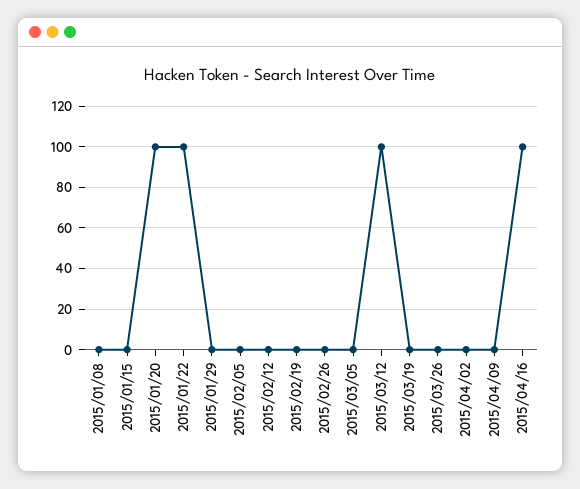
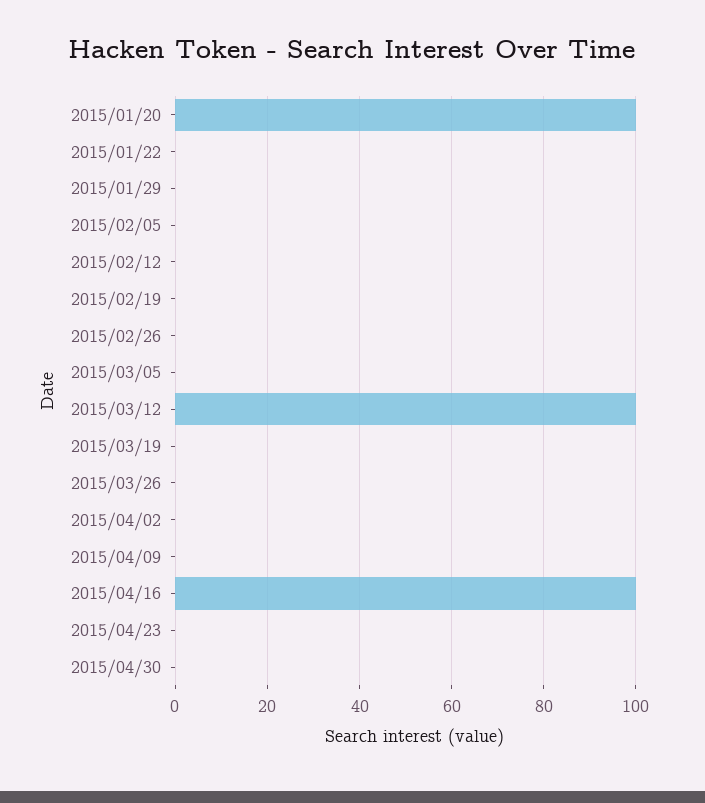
2015/01/08: 0 -> none
2015/01/15: 0 -> none
2015/01/22: 100 -> 0
2015/04/23: none -> 0
2015/04/30: none -> 0

